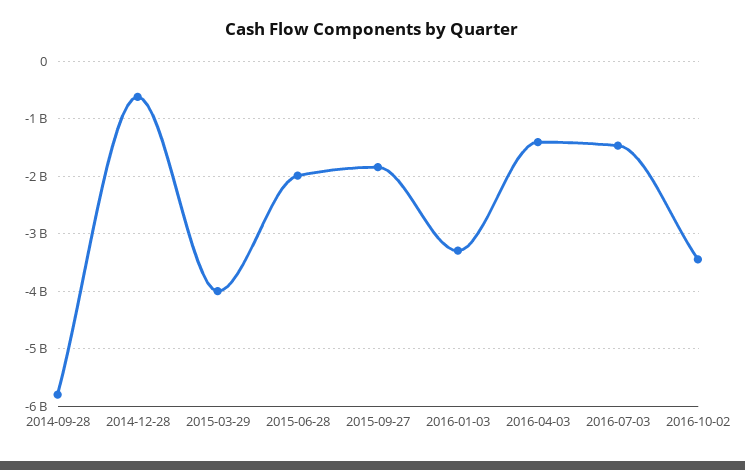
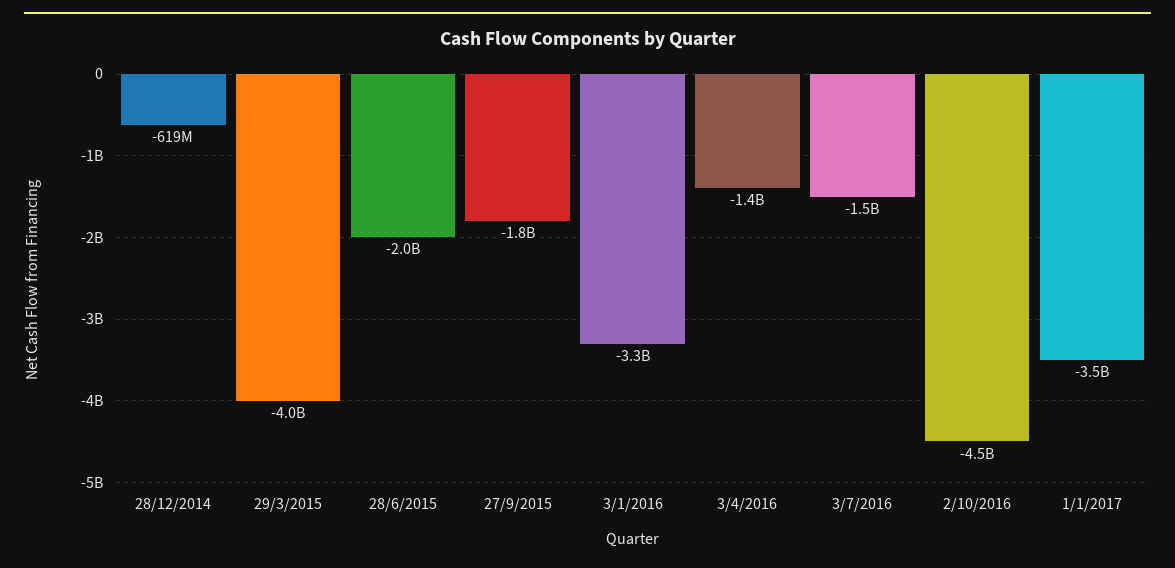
2014-09-28: -5800000000 -> none
2016-10-02: -3400000000 -> -4500000000
1/1/2017: none -> -3500000000

